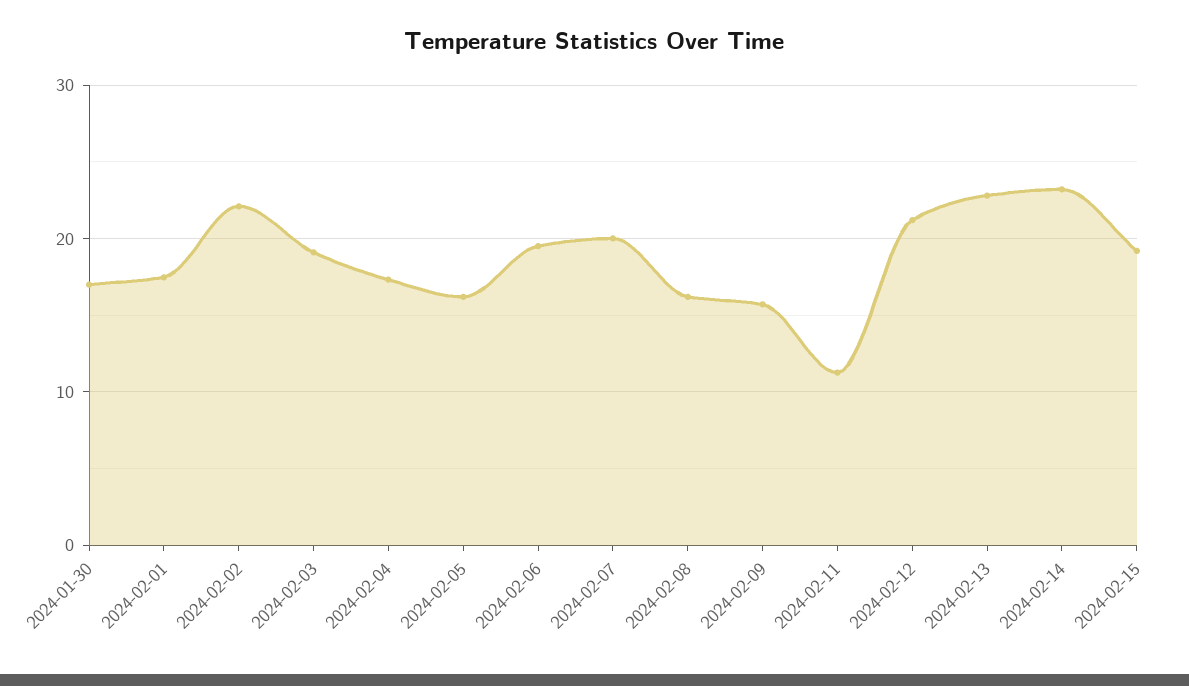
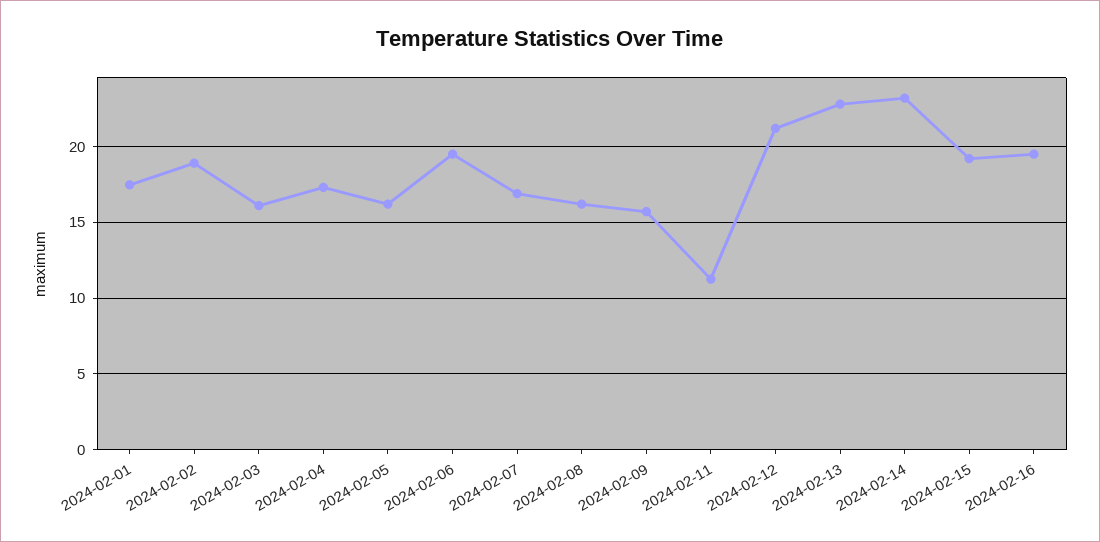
2024-01-30: 17 -> none
2024-02-02: 22 -> 19
2024-02-03: 19 -> 16
2024-02-07: 20 -> 17
2024-02-16: none -> 19.5

